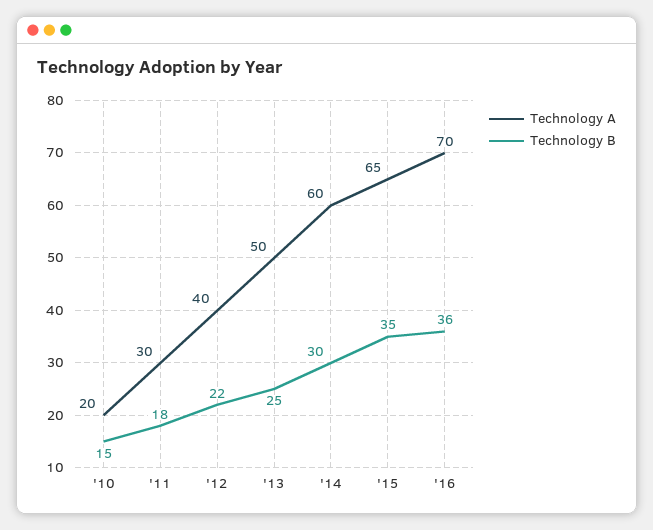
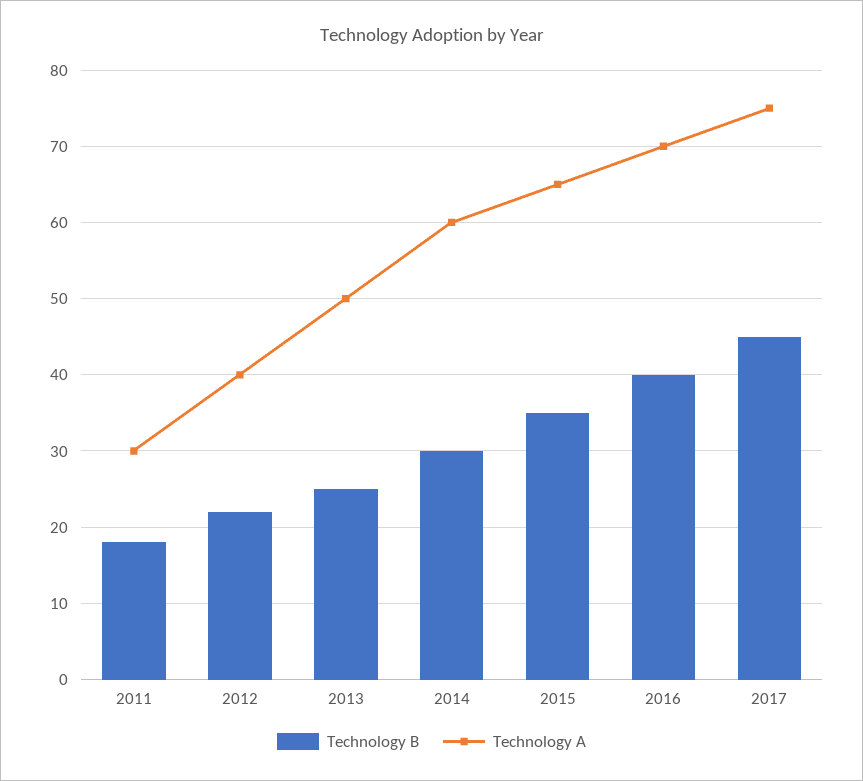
Technology A, '10: 20 -> none
Technology B, '10: 15 -> none
Technology B, '16: 36 -> 40
Technology B, 2017: none -> 45
Technology A, 2017: none -> 75

